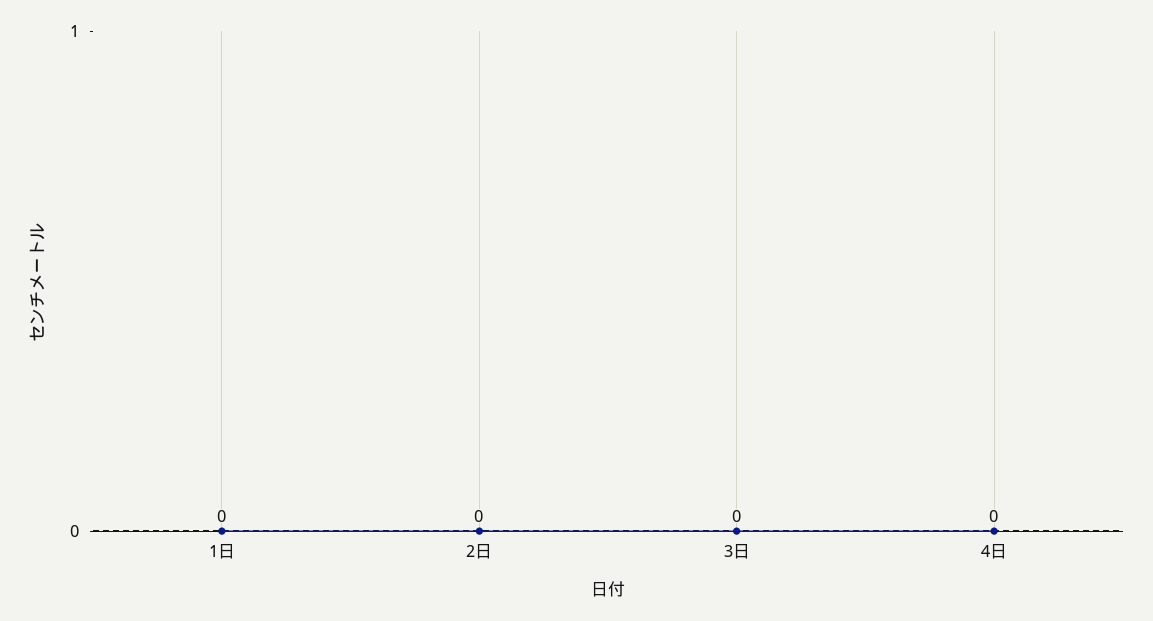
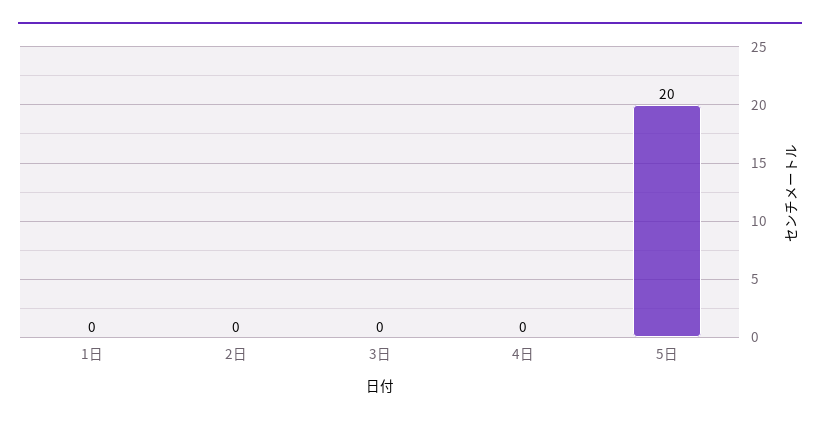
5日: none -> 20

